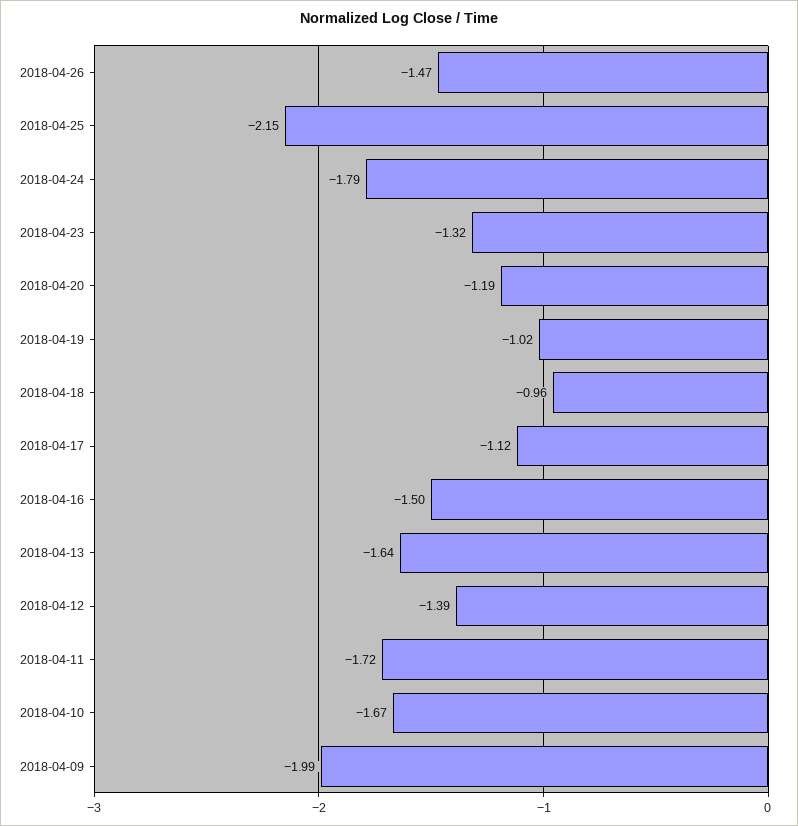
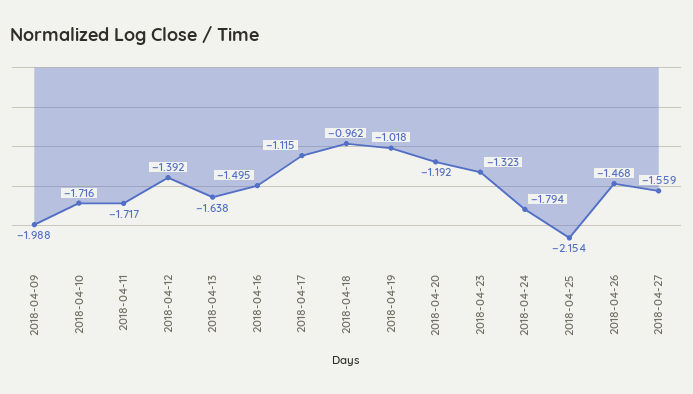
2018-04-10: -1.67 -> -1.716
2018-04-27: none -> -1.559

